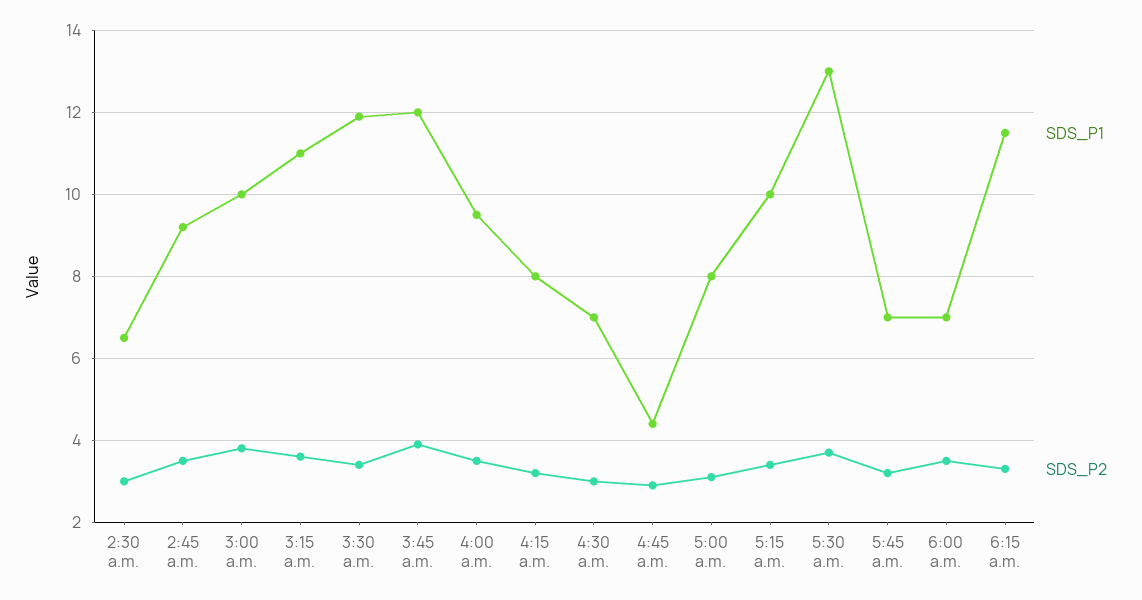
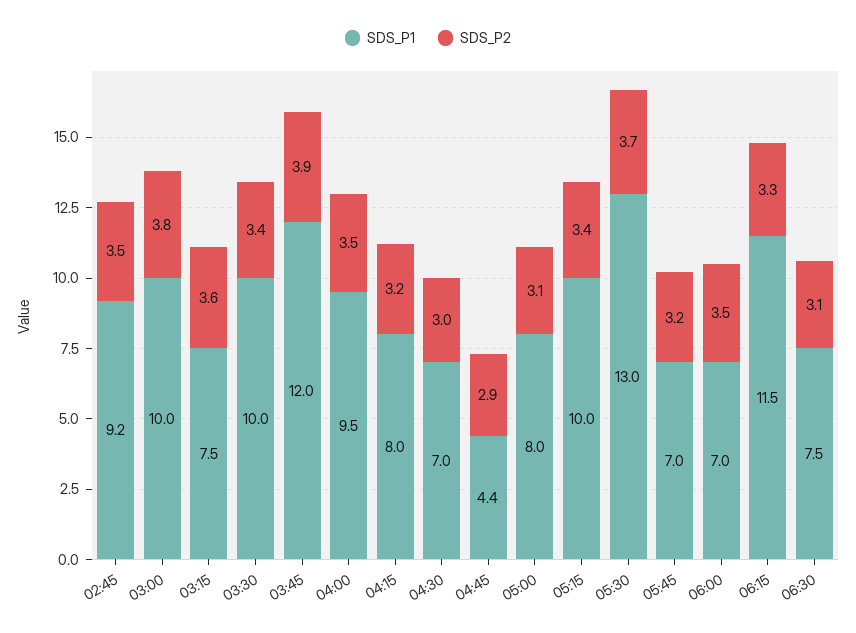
SDS_P1, 2:30 a.m.: 6.5 -> none
SDS_P2, 2:30 a.m.: 3 -> none
SDS_P1, 3:15 a.m.: 11 -> 7.5
SDS_P1, 3:30 a.m.: 12 -> 10
SDS_P1, 06:30: none -> 7.5
SDS_P2, 06:30: none -> 3.1

